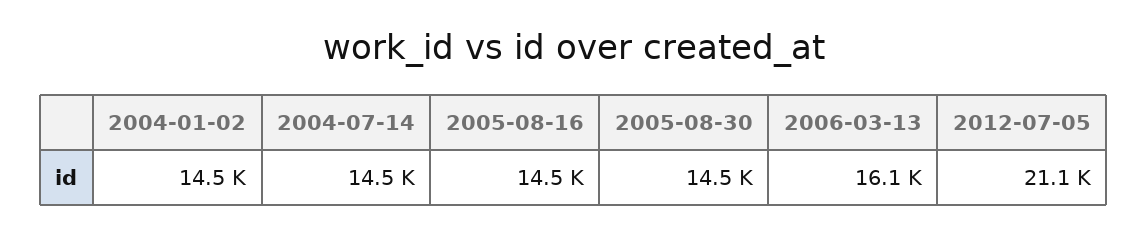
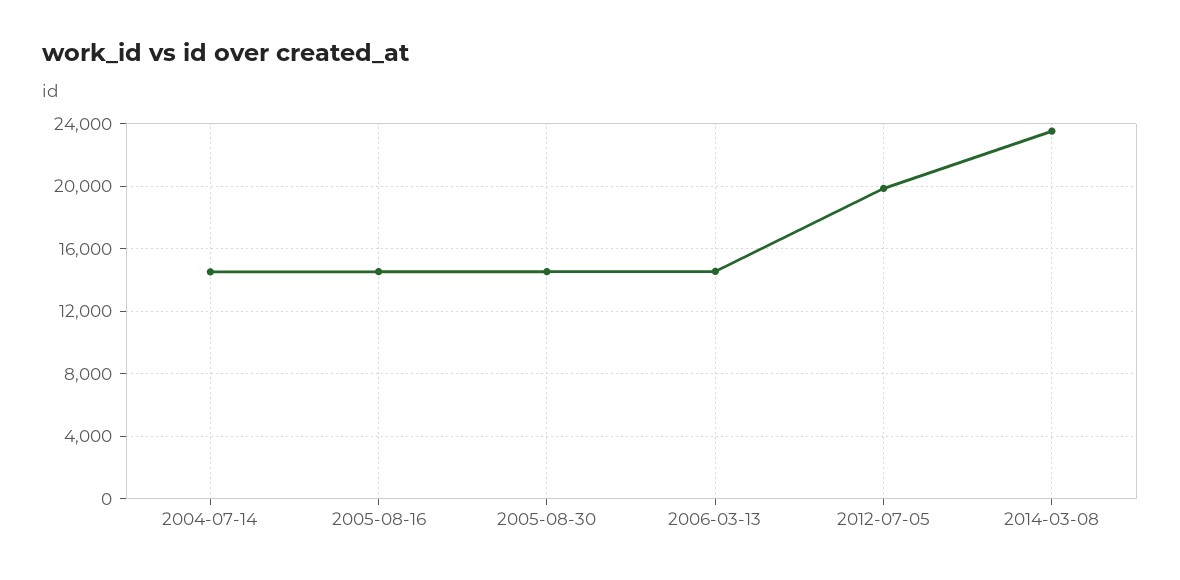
2004-01-02: 14500 -> none
2006-03-13: 16100 -> 14500
2012-07-05: 21100 -> 20000
2014-03-08: none -> 23500

